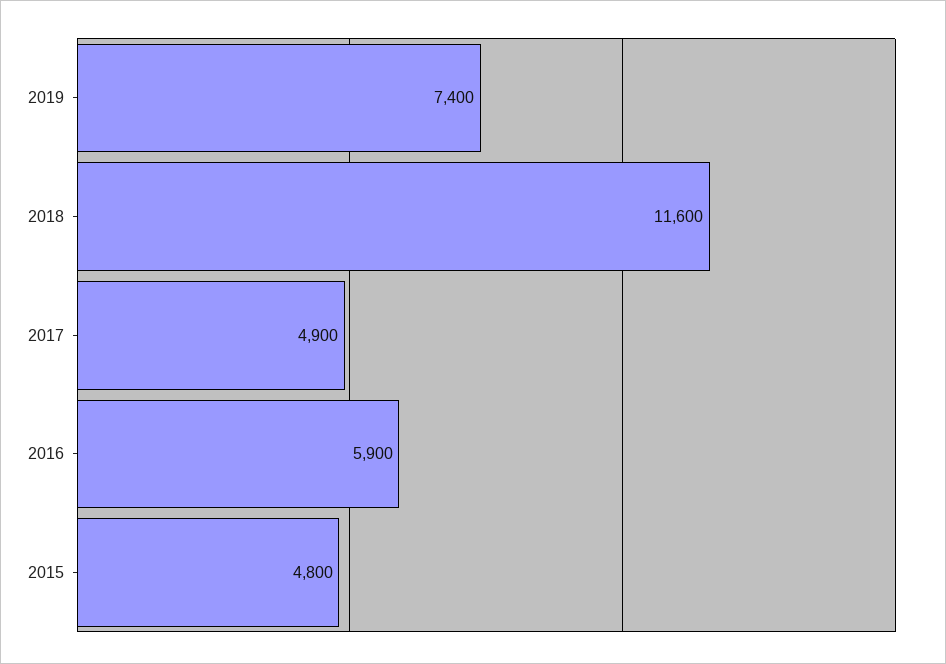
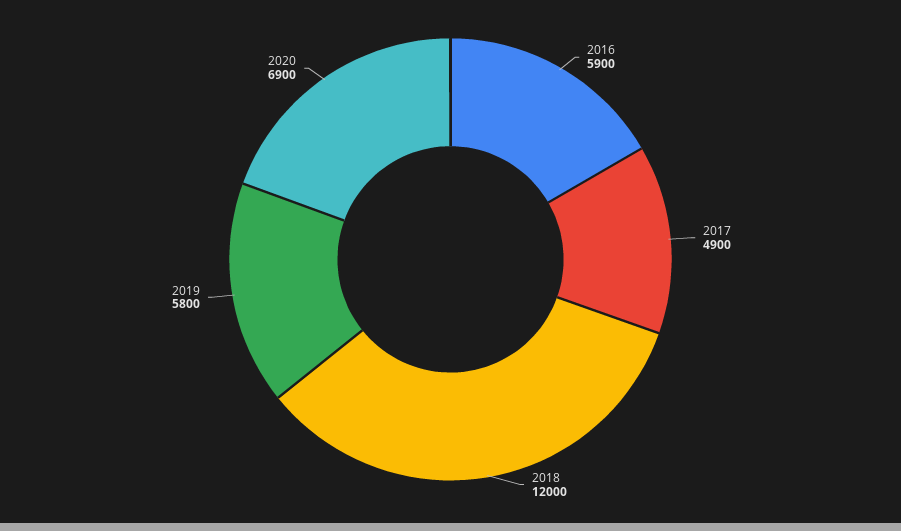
2019: 7400 -> 5800
2018: 11600 -> 12000
2015: 4800 -> none
2020: none -> 6900

